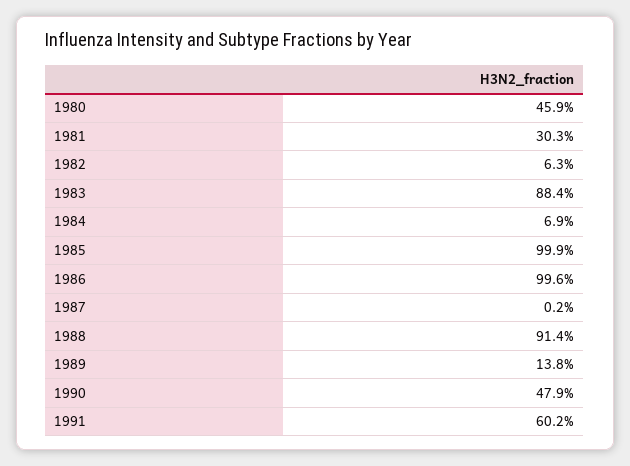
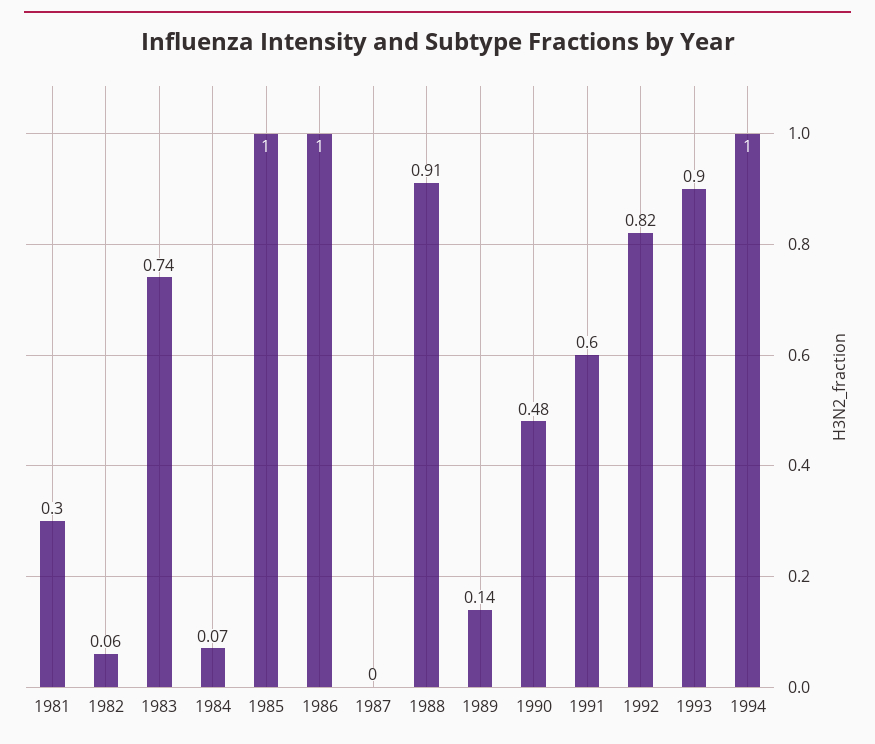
1980: 0.459 -> none
1983: 0.884 -> 0.74
1992: none -> 0.82
1993: none -> 0.9
1994: none -> 1

